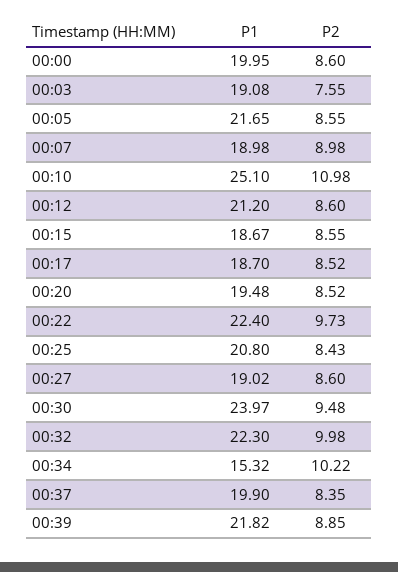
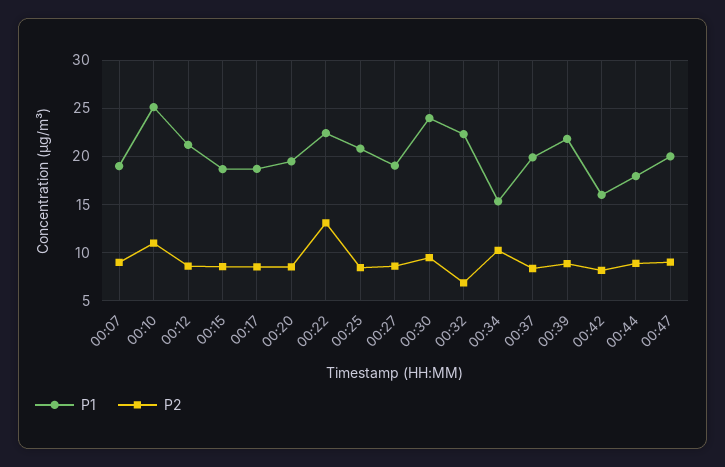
P1, 00:00: 19.95 -> none
P2, 00:00: 8.6 -> none
P1, 00:03: 19.08 -> none
P2, 00:03: 7.55 -> none
P1, 00:05: 21.65 -> none
P2, 00:05: 8.55 -> none
P2, 00:22: 9.73 -> 13
P2, 00:32: 9.98 -> 7
P1, 00:42: none -> 16
P2, 00:42: none -> 8
P1, 00:44: none -> 18
P2, 00:44: none -> 9
P1, 00:47: none -> 20
P2, 00:47: none -> 9

